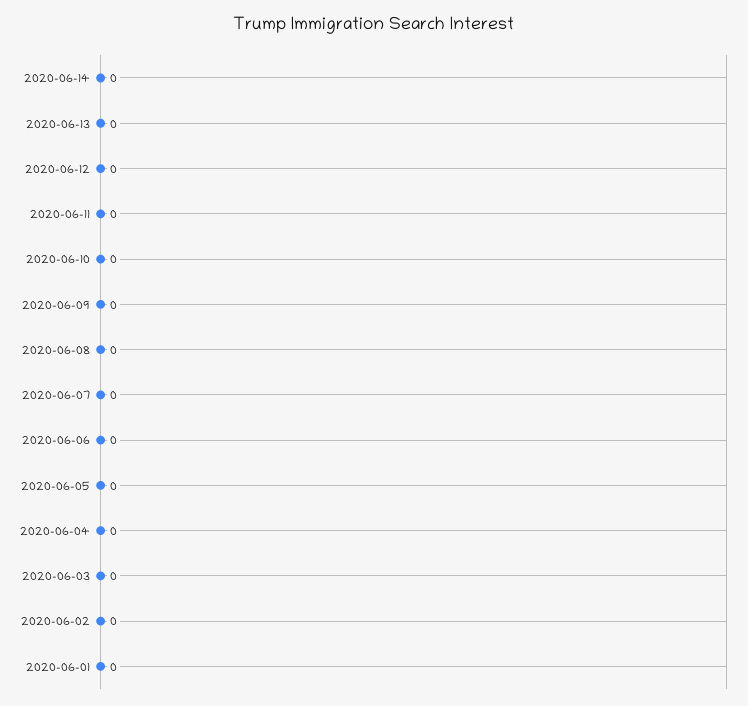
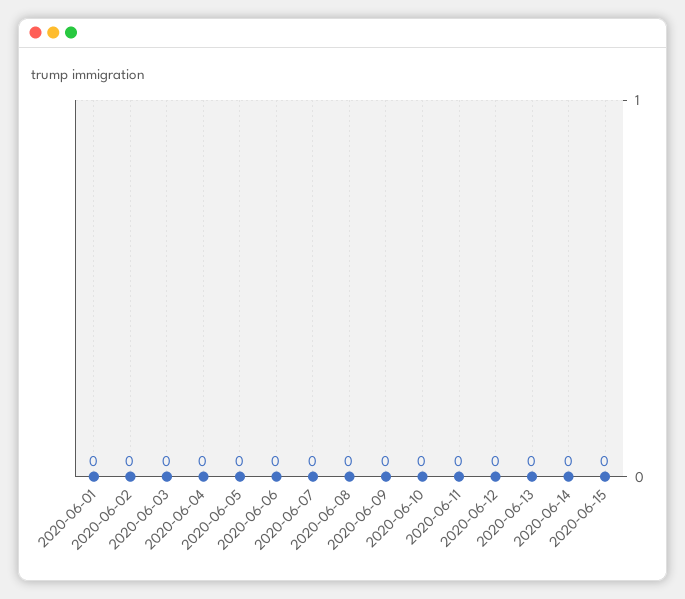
2020-06-15: none -> 0

